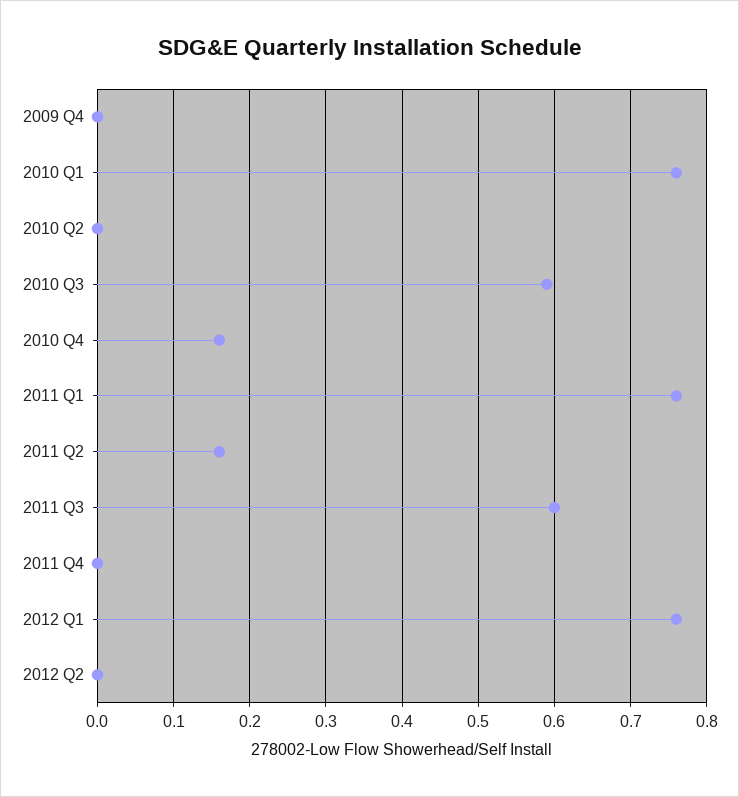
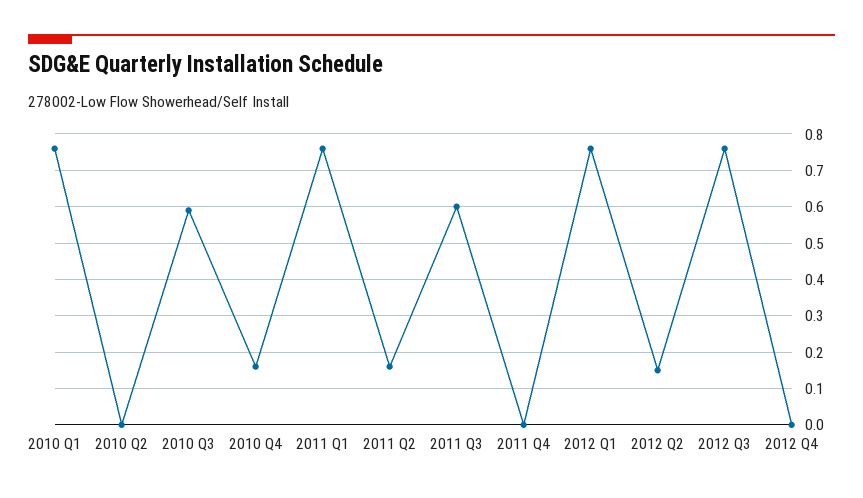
2009 Q4: 0 -> none
2012 Q2: 0 -> 0.15
2012 Q3: none -> 0.75
2012 Q4: none -> 0

